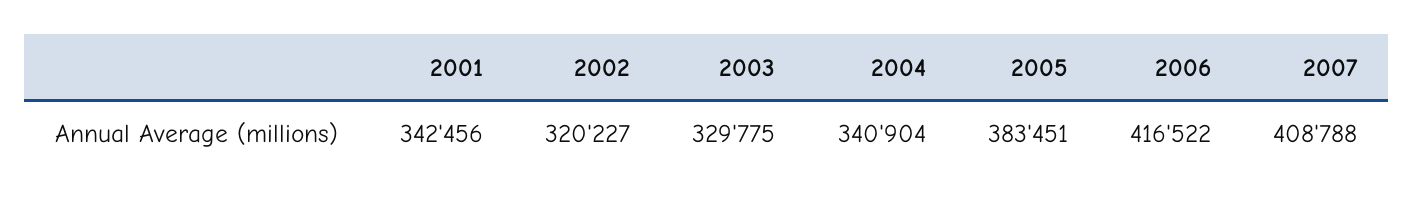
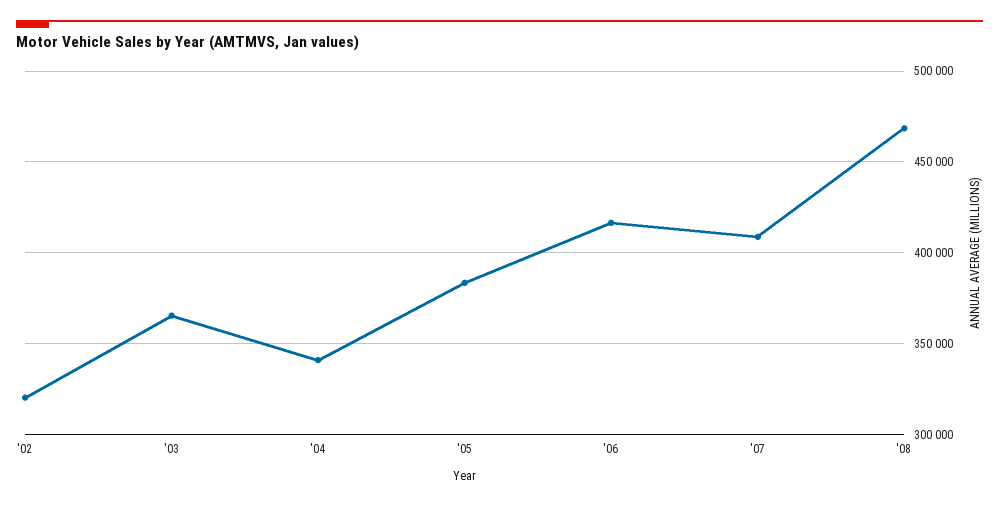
2001: 342456 -> none
2003: 329775 -> 365000
'08: none -> 470000

